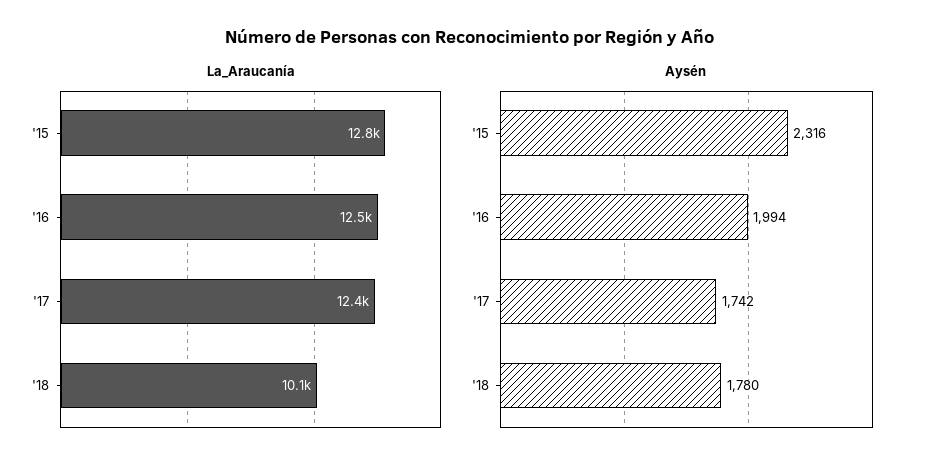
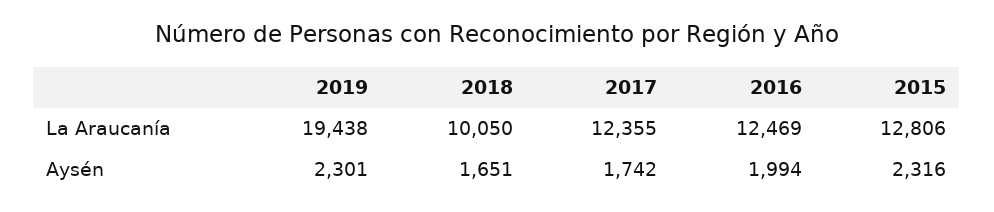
Aysén, '18: 1780 -> 1651
La_Araucanía, 2019: none -> 19438
Aysén, 2019: none -> 2301

